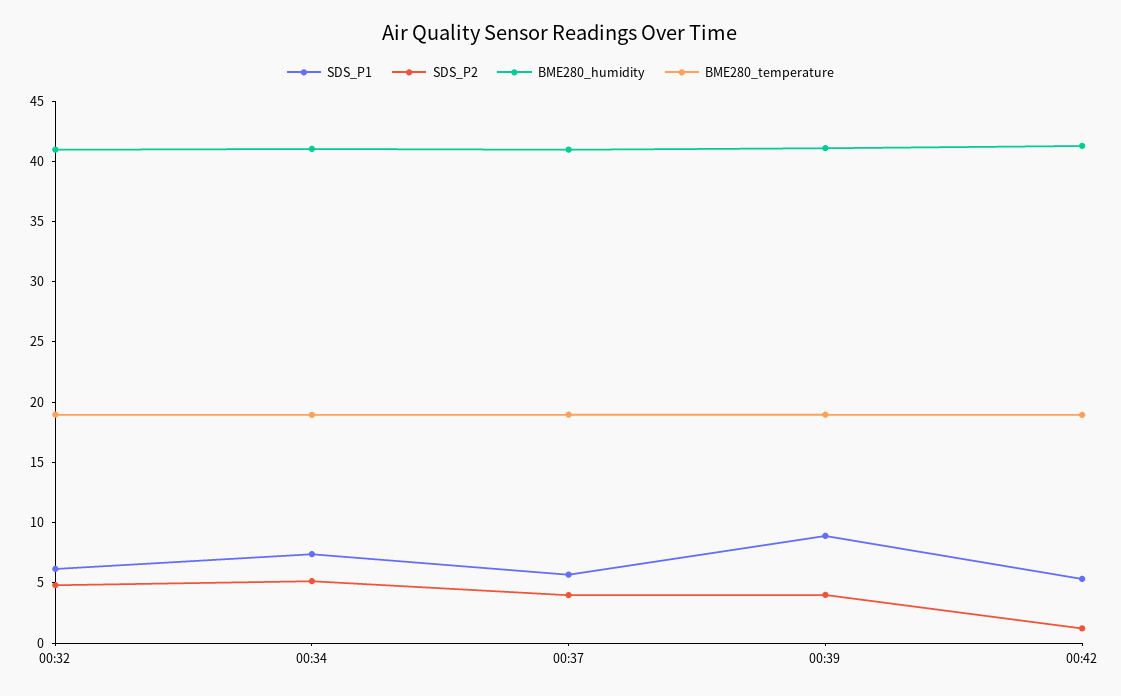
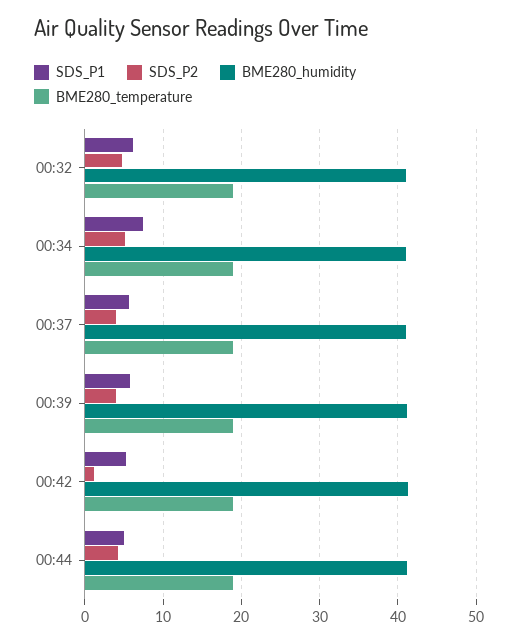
SDS_P1, 00:39: 9 -> 6
SDS_P1, 00:44: none -> 5
SDS_P2, 00:44: none -> 4
BME280_humidity, 00:44: none -> 41
BME280_temperature, 00:44: none -> 19

